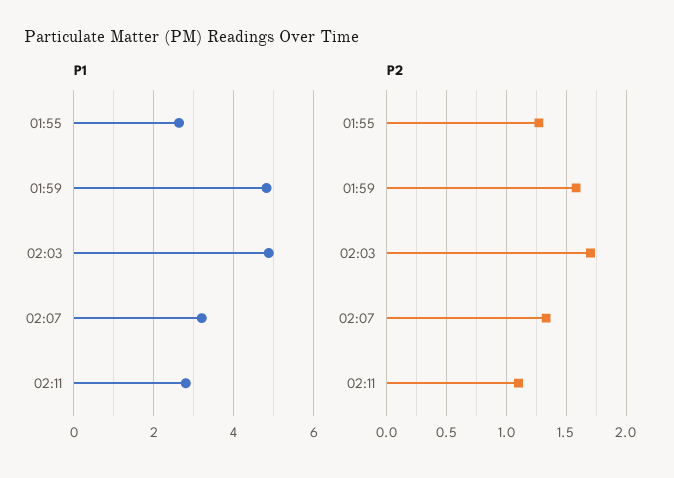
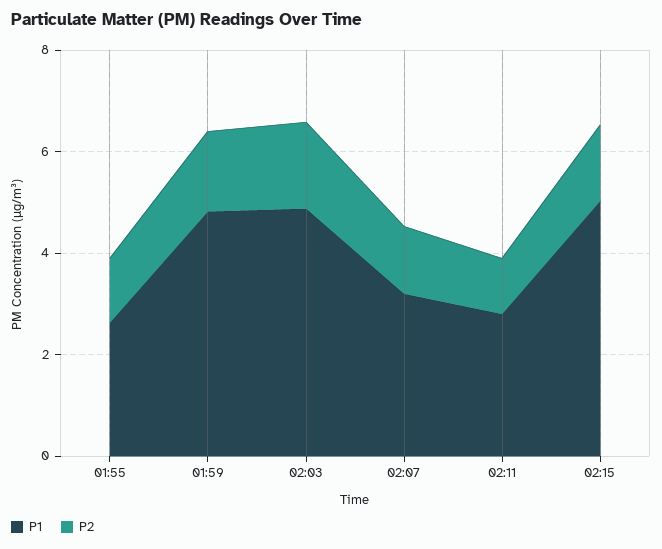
P1, 02:15: none -> 5
P2, 02:15: none -> 1.5

